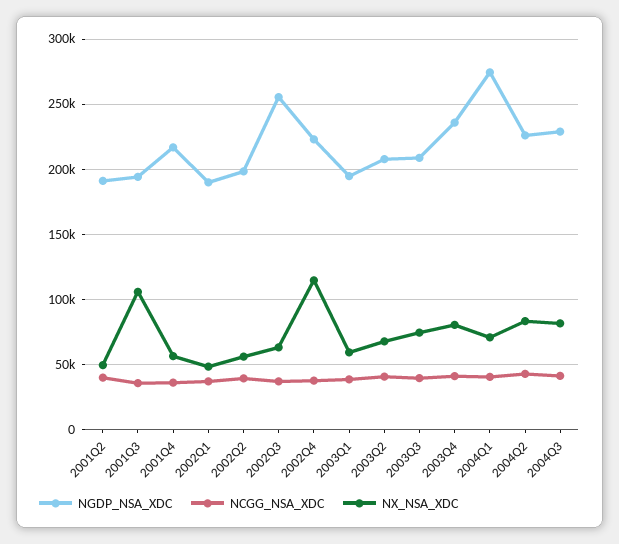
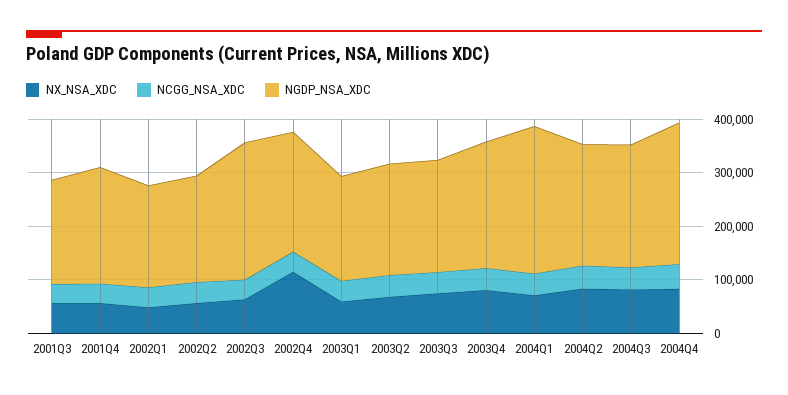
NGDP_NSA_XDC, 2001Q2: 190000 -> none
NCGG_NSA_XDC, 2001Q2: 40000 -> none
NX_NSA_XDC, 2001Q2: 50000 -> none
NX_NSA_XDC, 2001Q3: 105000 -> 60000
NX_NSA_XDC, 2004Q4: none -> 80000
NCGG_NSA_XDC, 2004Q4: none -> 40000
NGDP_NSA_XDC, 2004Q4: none -> 260000

